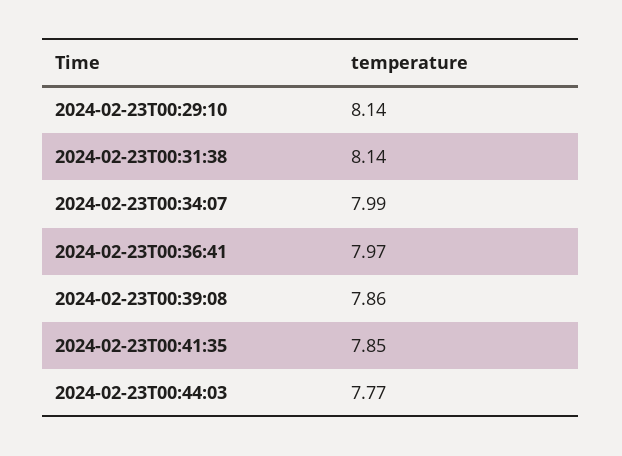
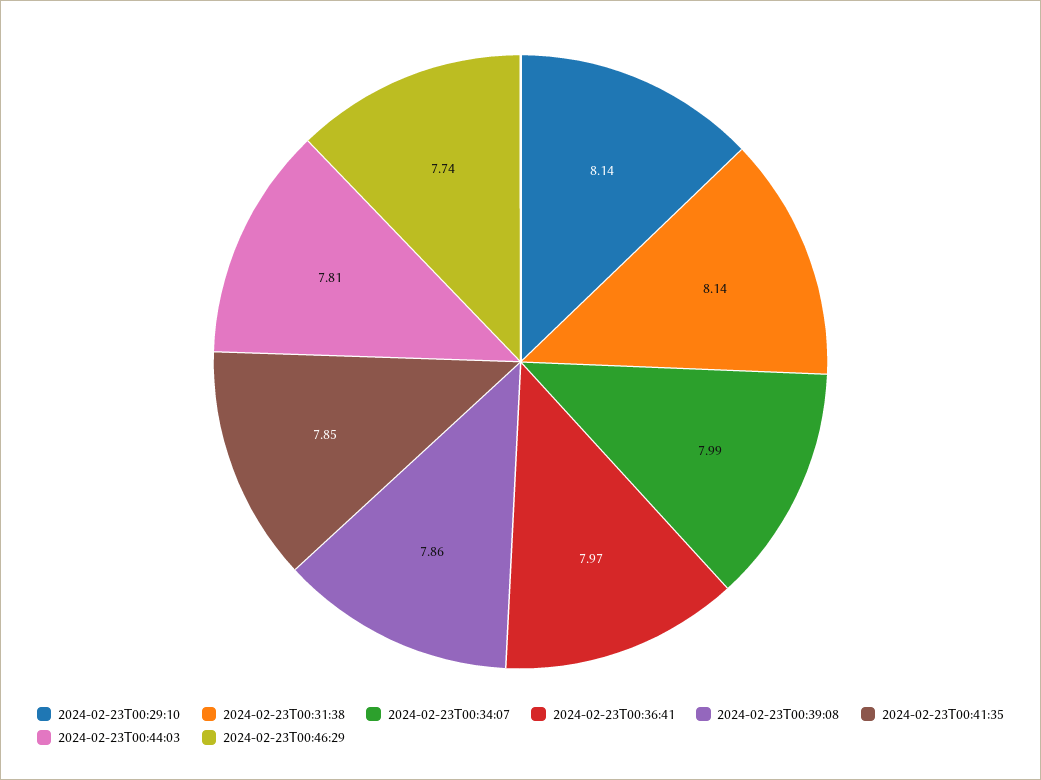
2024-02-23T00:44:03: 7.77 -> 7.81
2024-02-23T00:46:29: none -> 7.74

